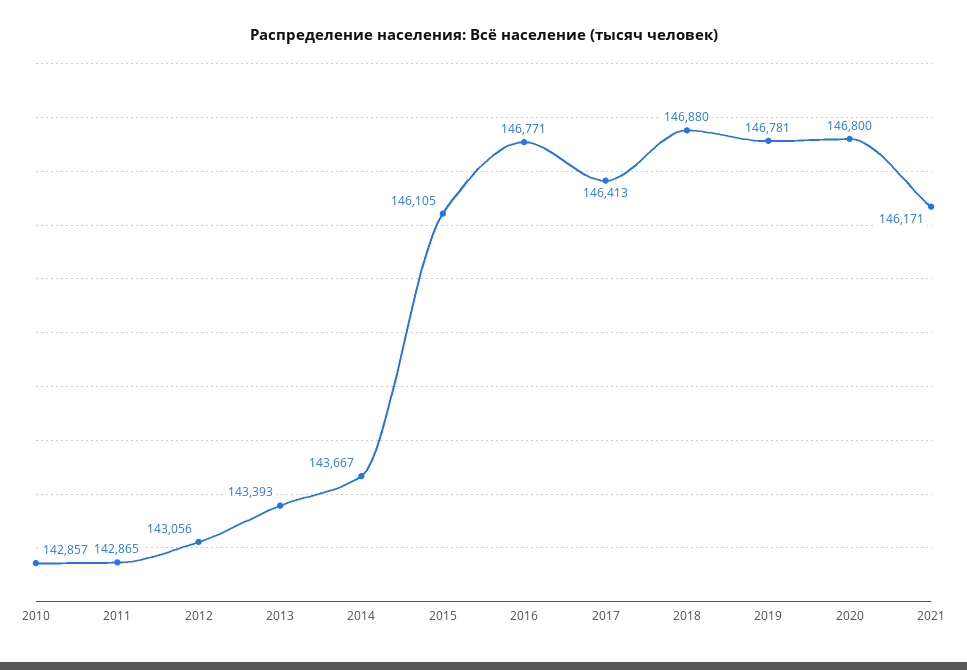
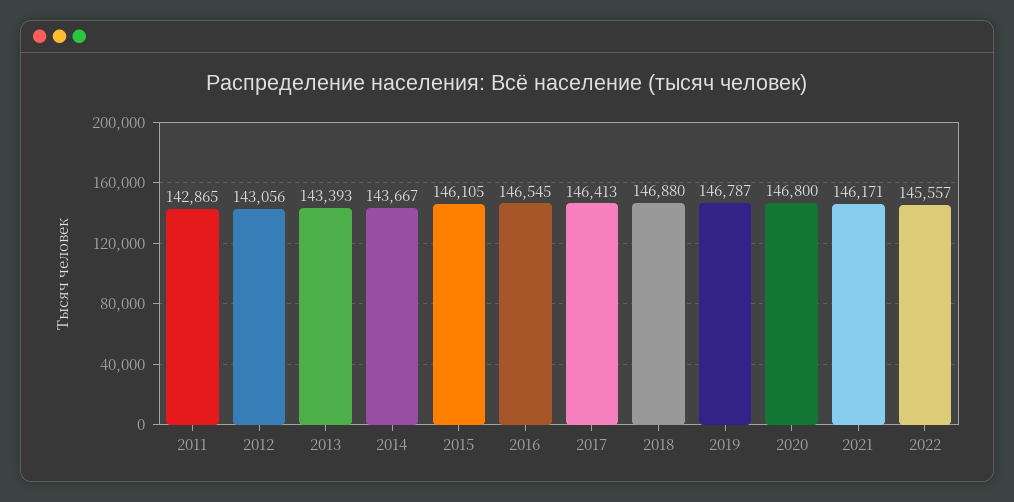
2010: 142857 -> none
2016: 146771 -> 146545
2019: 146781 -> 146787
2022: none -> 145557

